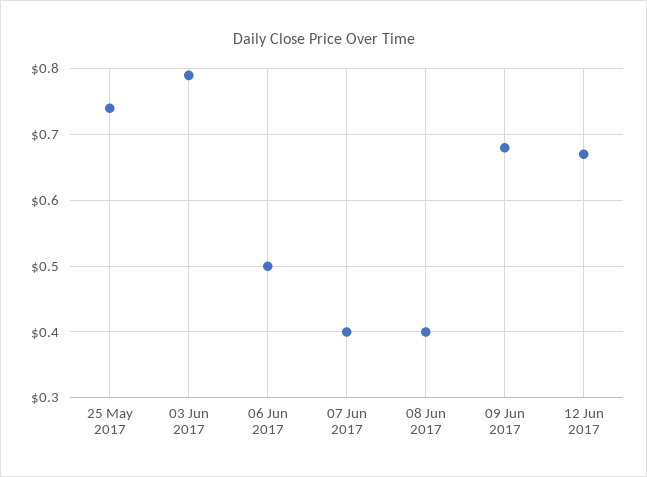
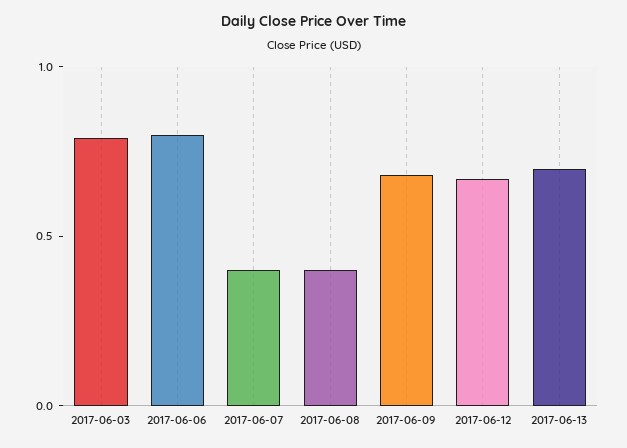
25 May 2017: 0.74 -> none
06 Jun 2017: 0.5 -> 0.8
2017-06-13: none -> 0.7

